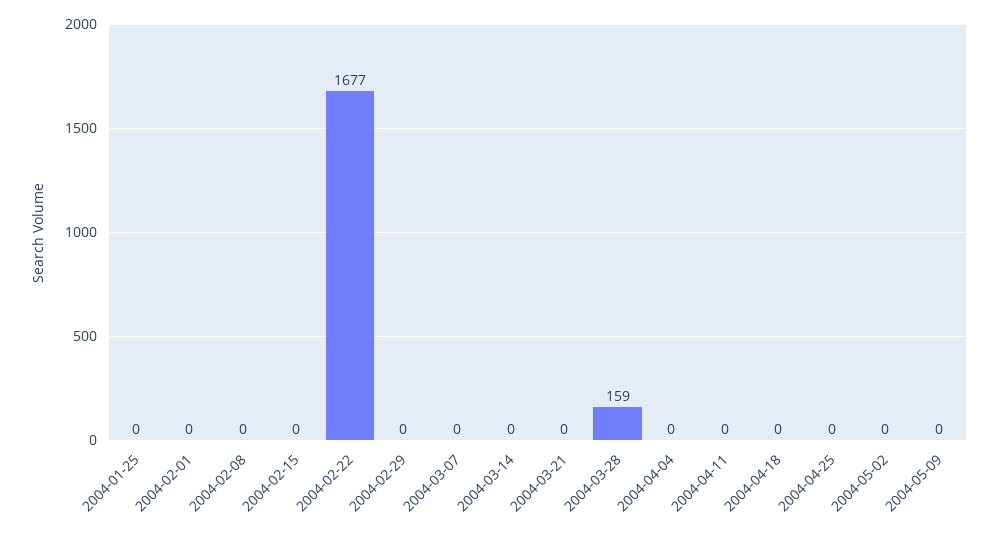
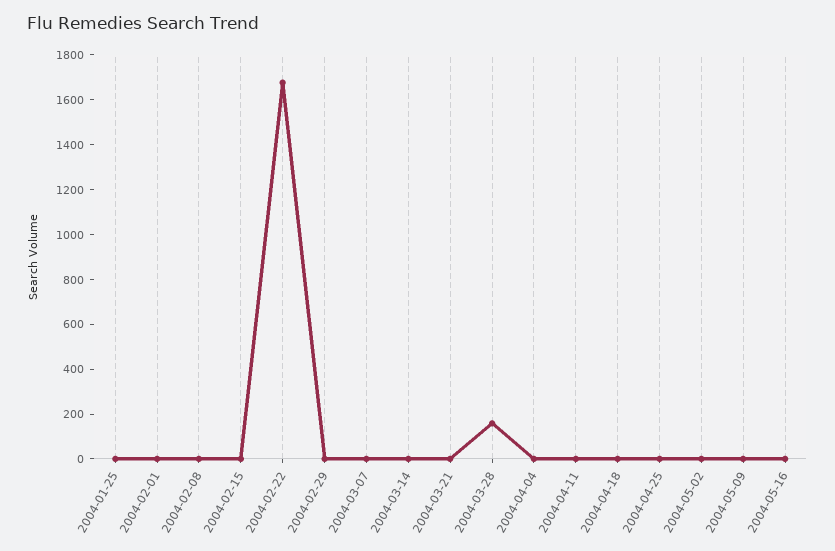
2004-05-16: none -> 0

